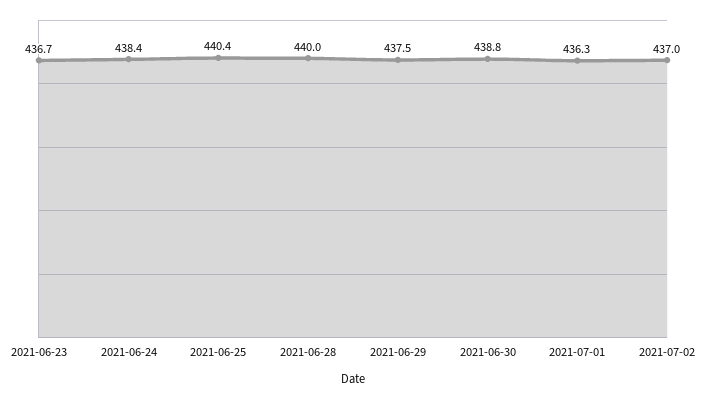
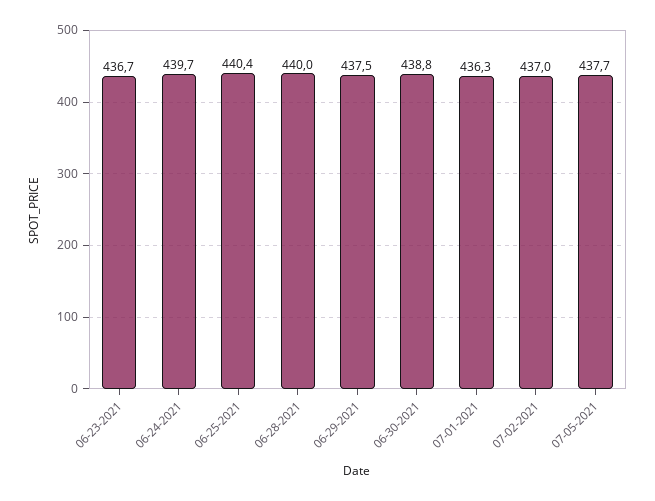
2021-06-24: 438.4 -> 439.7
07-05-2021: none -> 437.7

